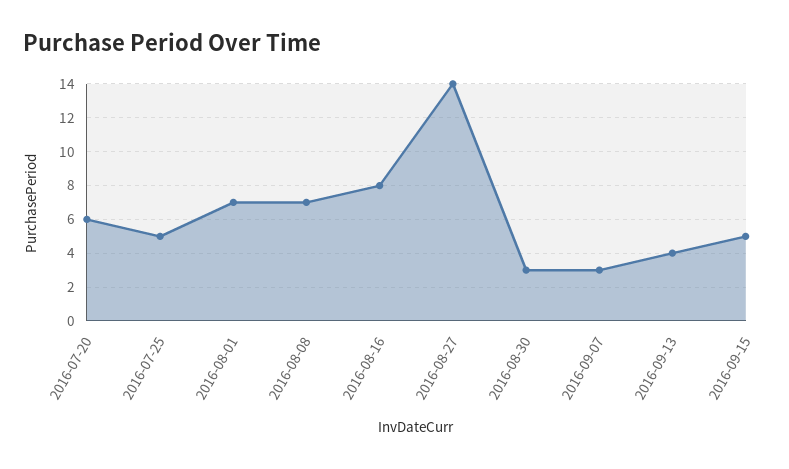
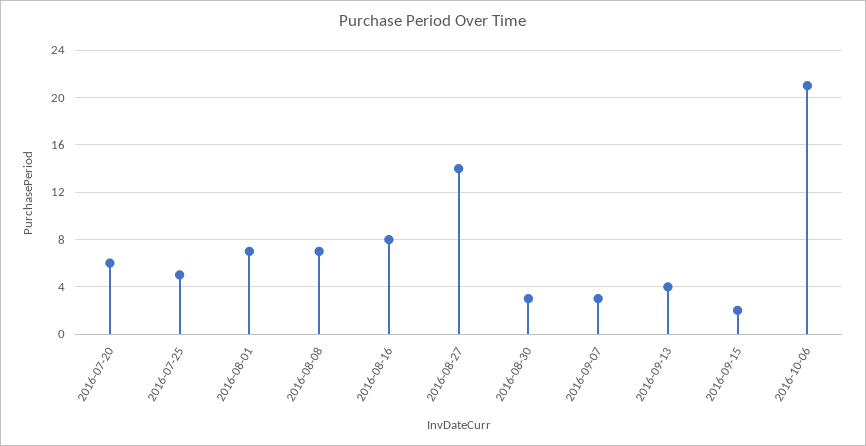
2016-09-15: 5 -> 2
2016-10-06: none -> 21

